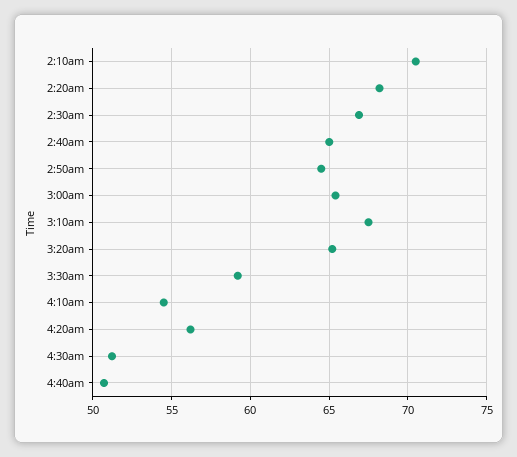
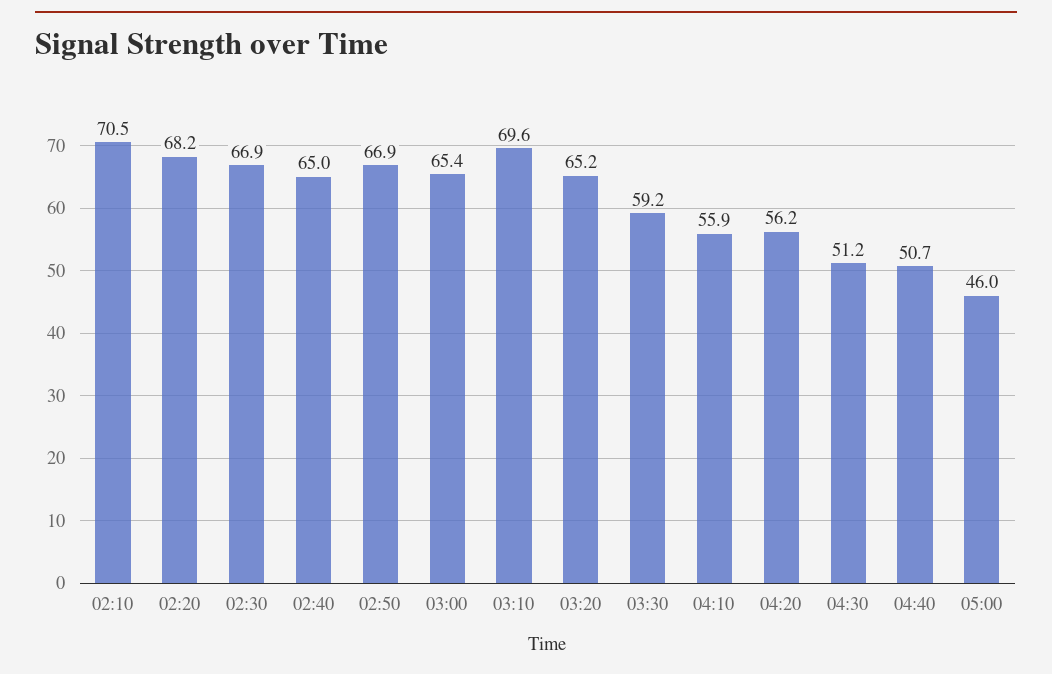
2:50am: 64.5 -> 66.9
3:10am: 67.5 -> 69.6
4:10am: 54.5 -> 55.9
05:00: none -> 46

